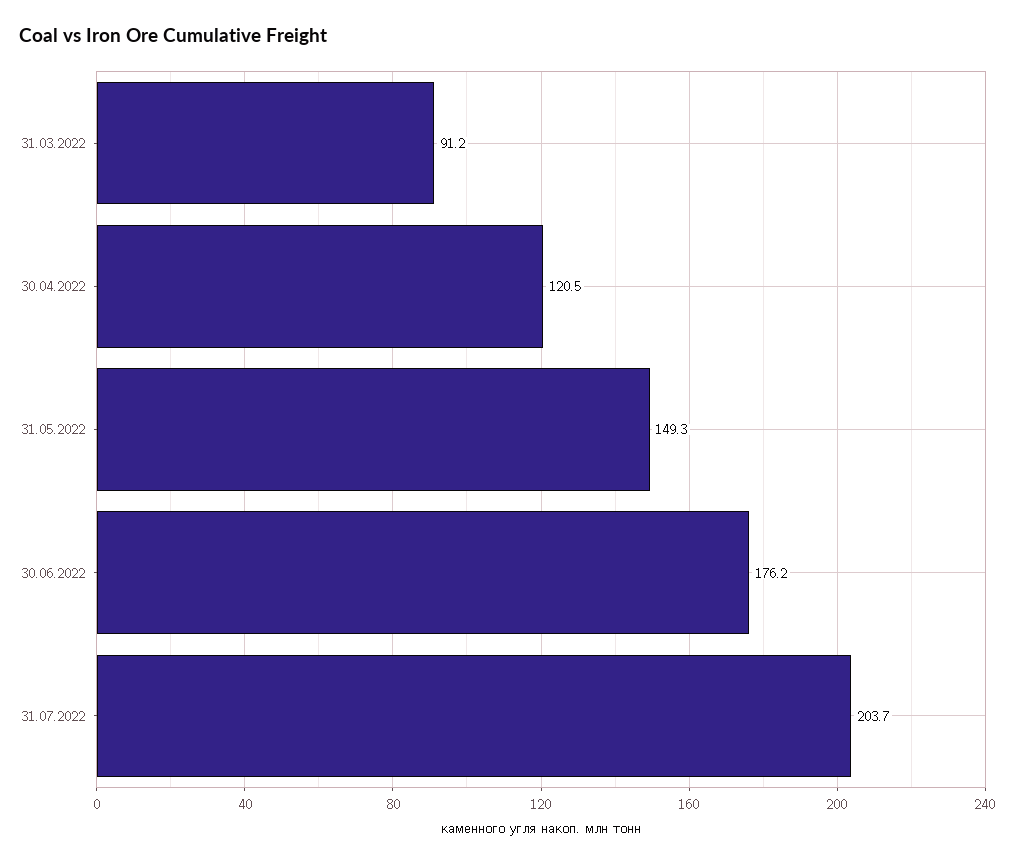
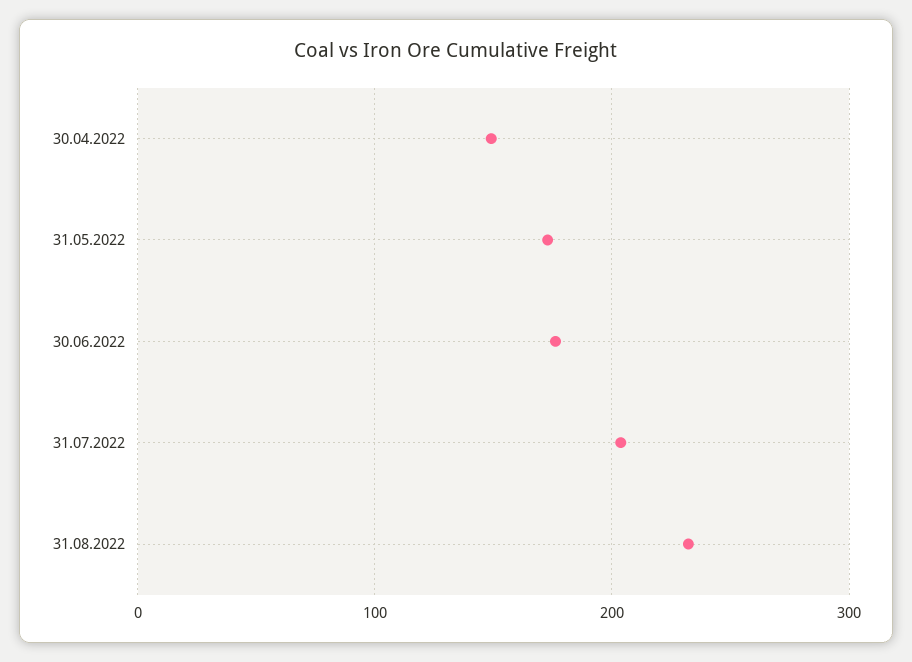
31.03.2022: 91.2 -> none
30.04.2022: 120.5 -> 150
31.05.2022: 149.3 -> 170
31.08.2022: none -> 230

